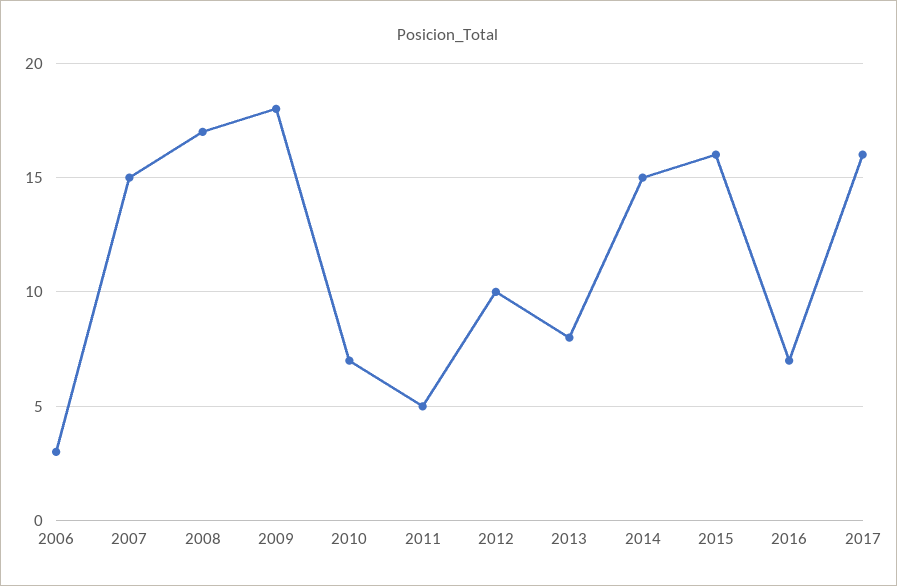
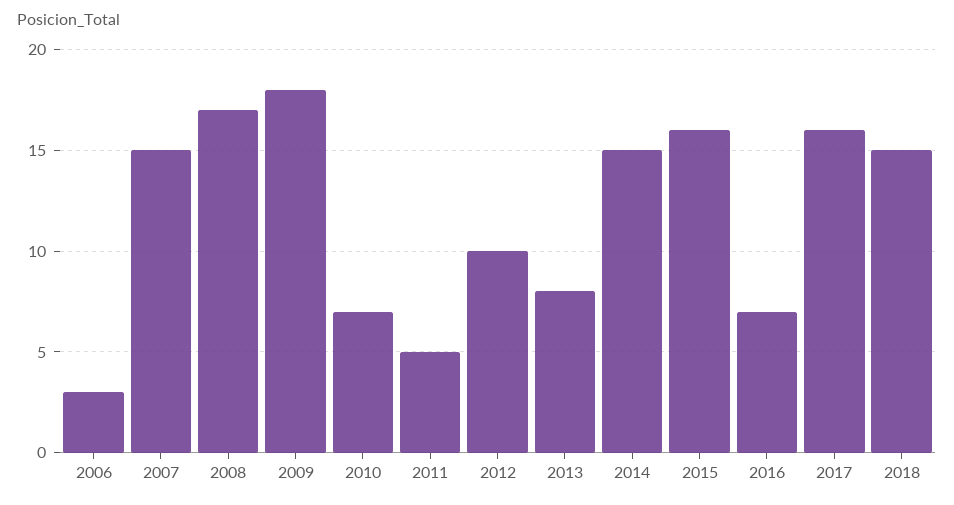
2018: none -> 15

